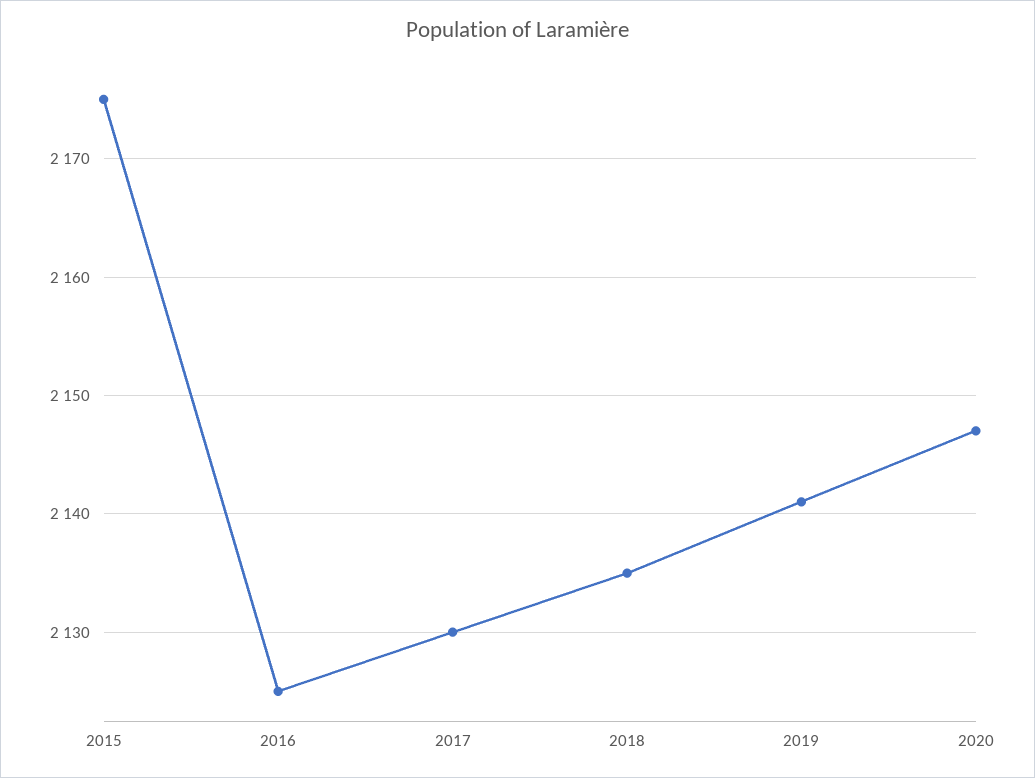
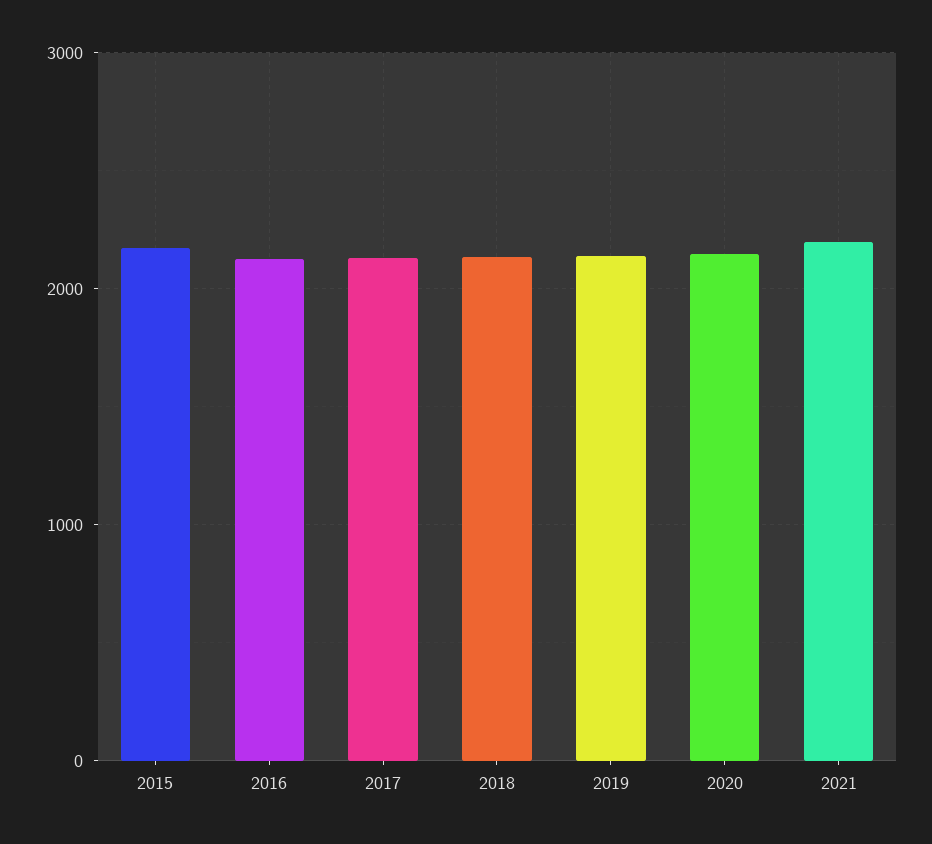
2021: none -> 2200

